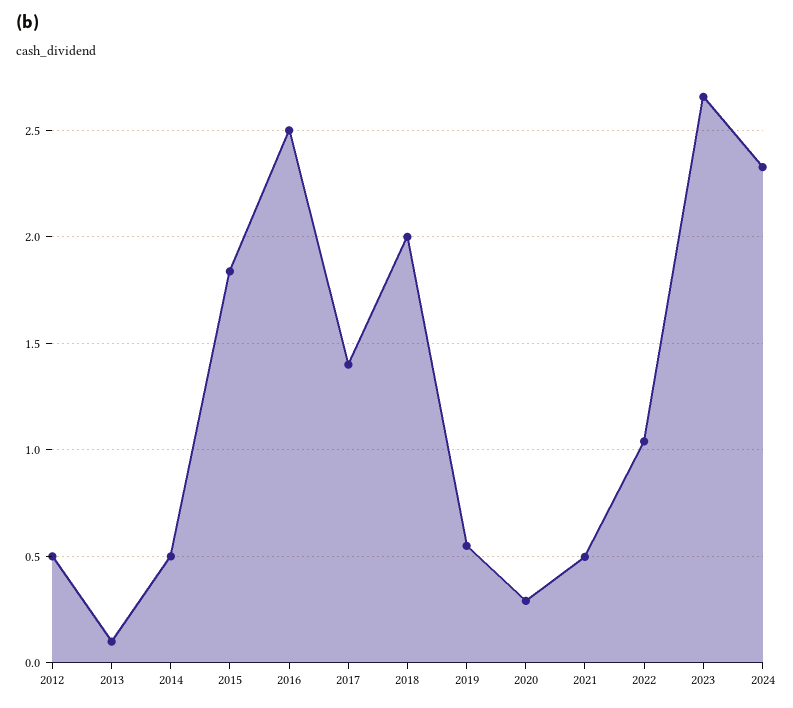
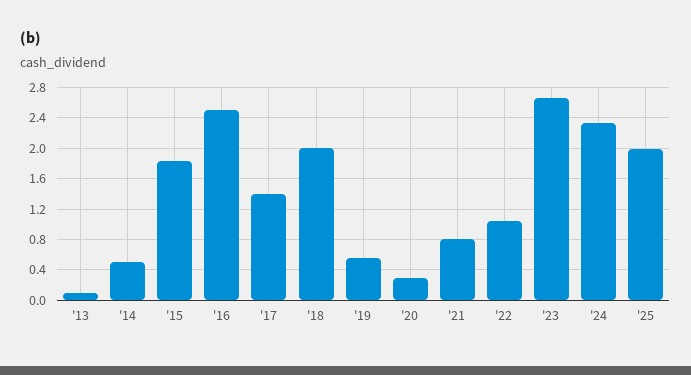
2012: 0.5 -> none
2021: 0.5 -> 0.8
'25: none -> 2

